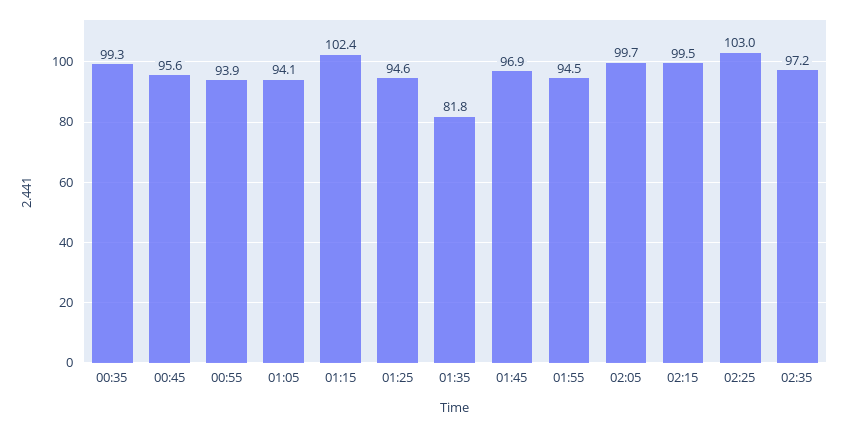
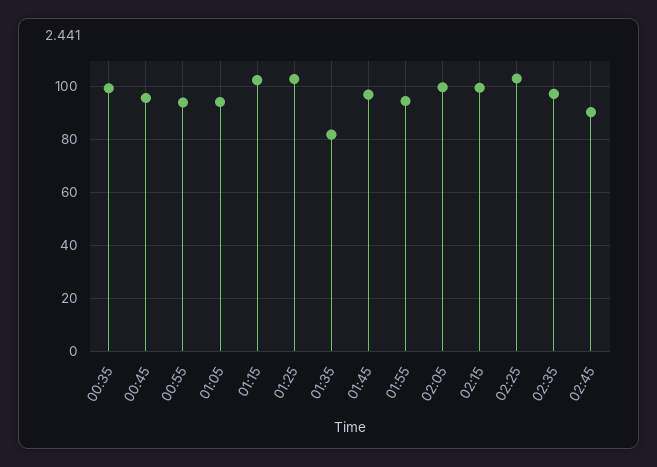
01:25: 94.6 -> 102.5
02:45: none -> 90

